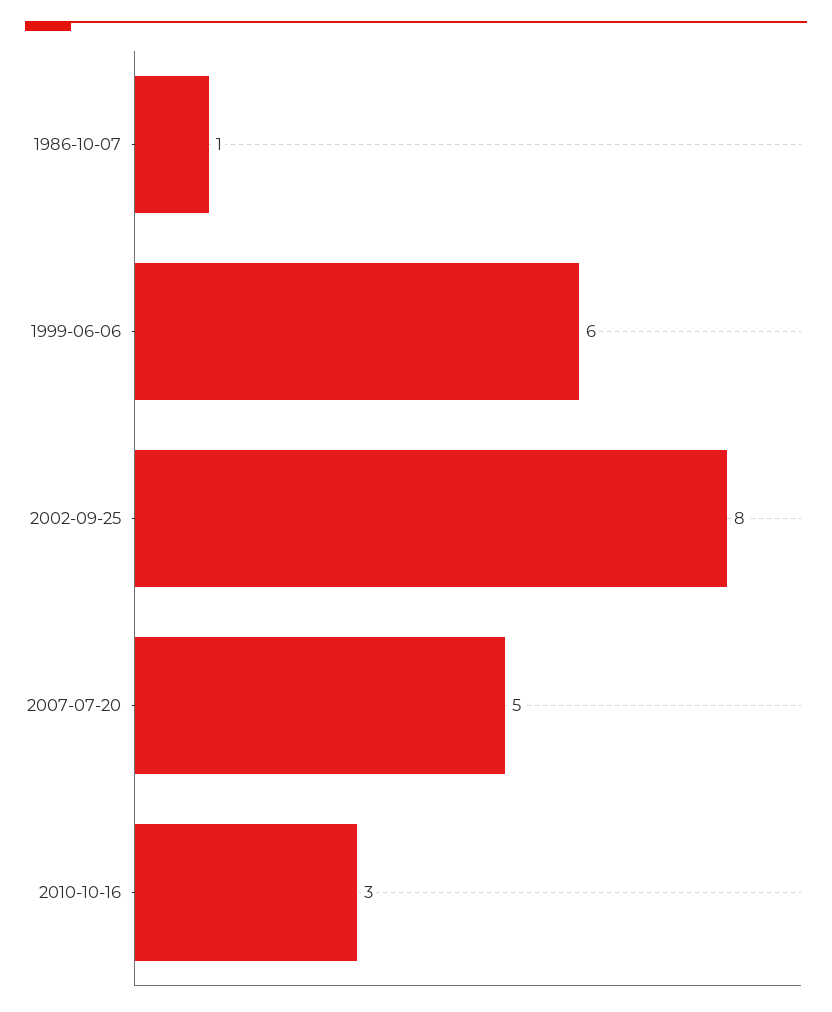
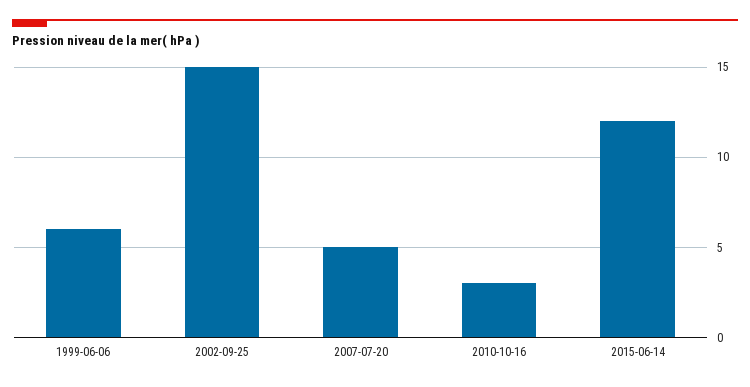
1986-10-07: 1 -> none
2002-09-25: 8 -> 15
2015-06-14: none -> 12

